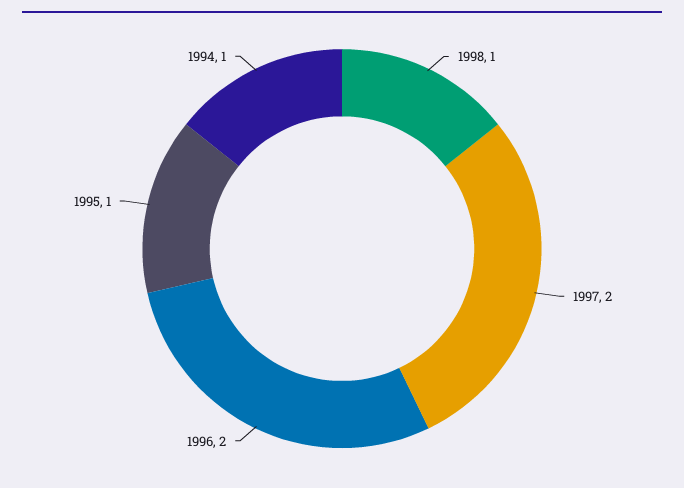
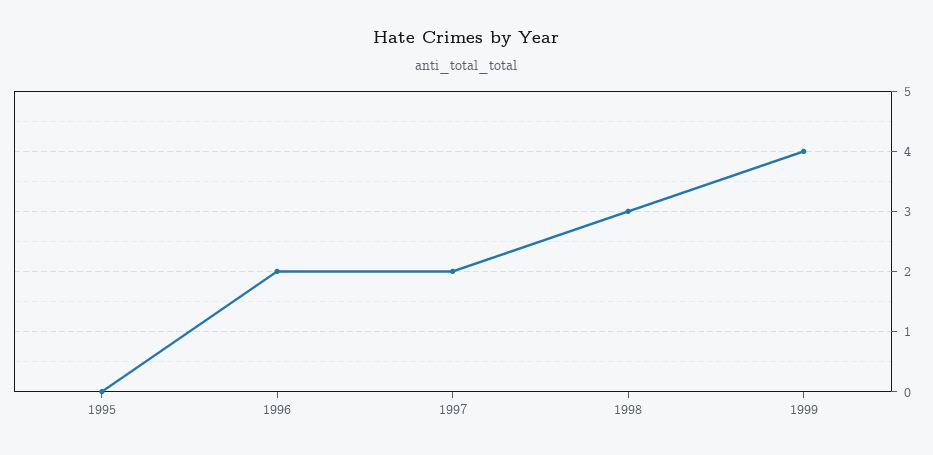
1998: 1 -> 3
1995: 1 -> 0
1994: 1 -> none
1999: none -> 4

